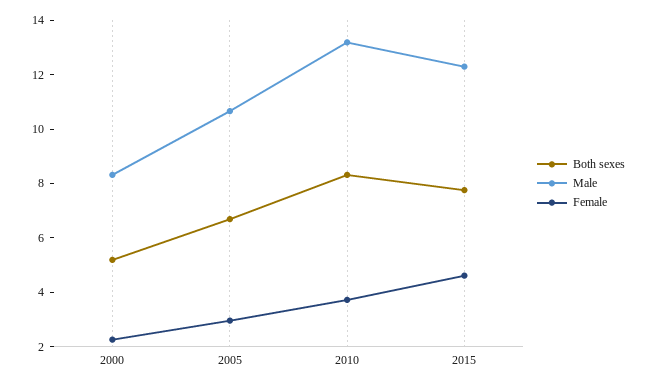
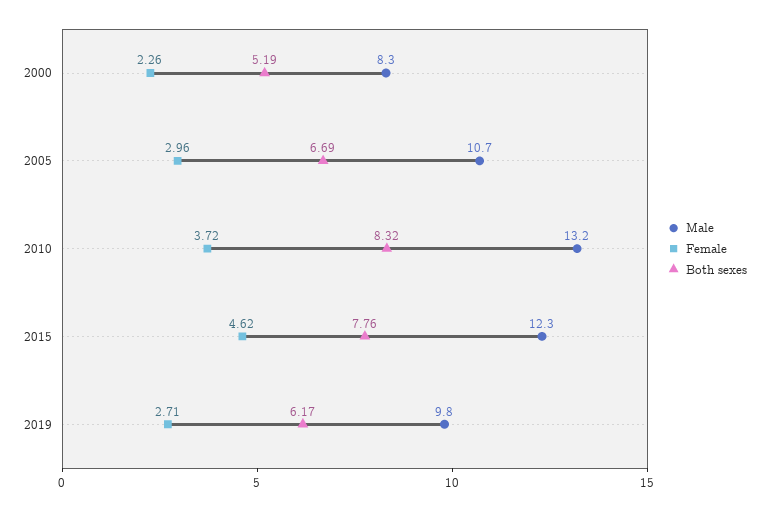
Male, 2019: none -> 9.8
Female, 2019: none -> 2.71
Both sexes, 2019: none -> 6.17

